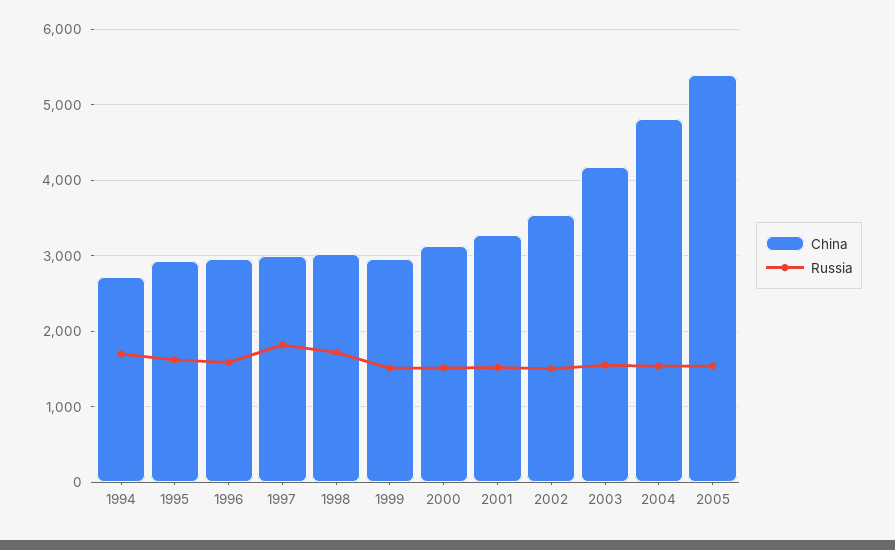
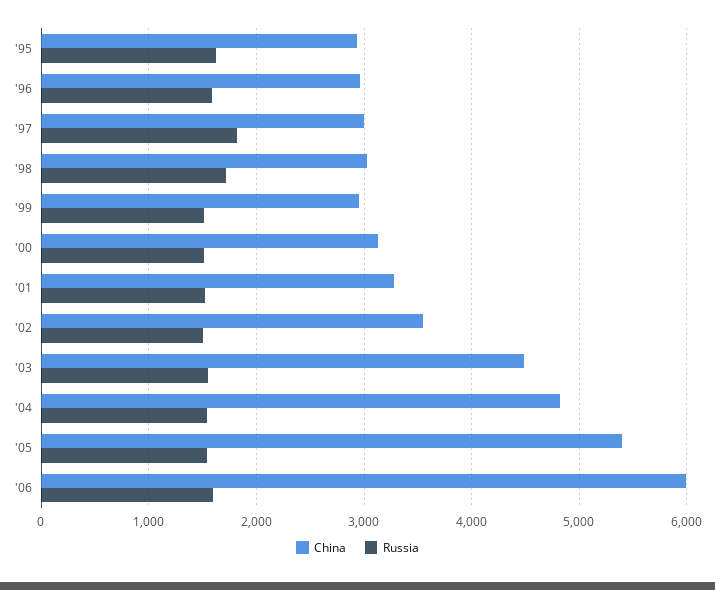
China, 1994: 2700 -> none
Russia, 1994: 1700 -> none
China, 2003: 4200 -> 4500
China, '06: none -> 6000
Russia, '06: none -> 1600

